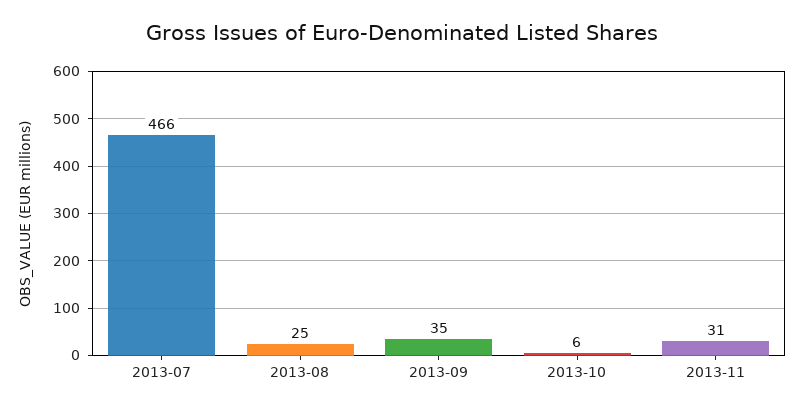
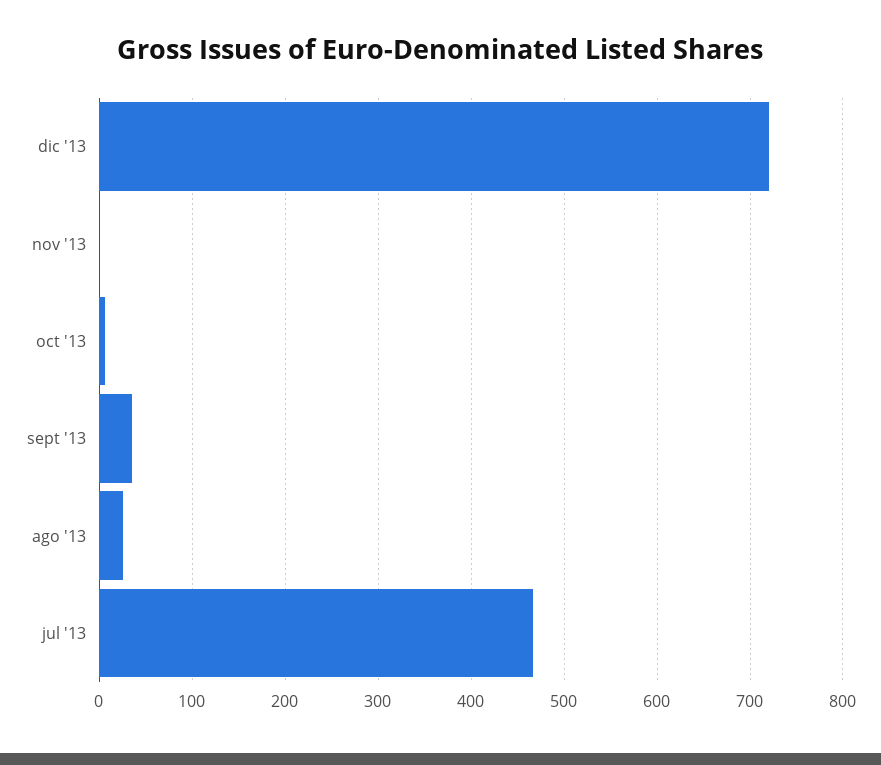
2013-11: 31 -> 0
dic '13: none -> 720

